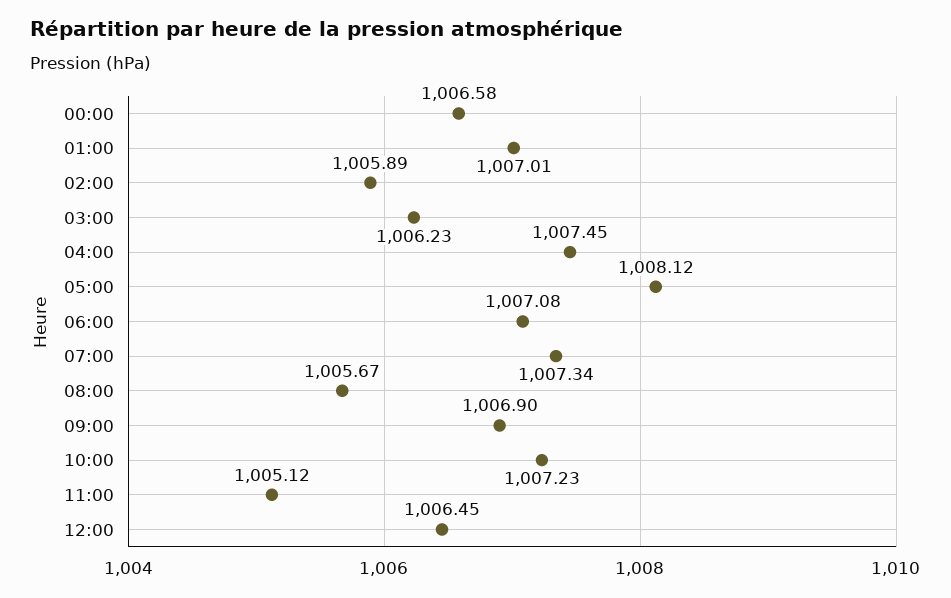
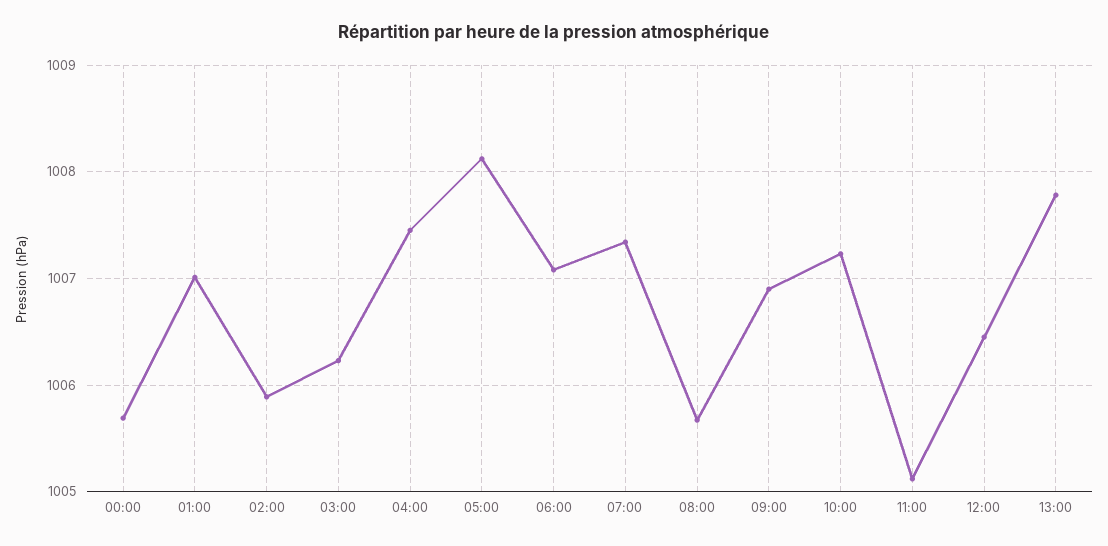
00:00: 1006.58 -> 1005.7
13:00: none -> 1007.8

